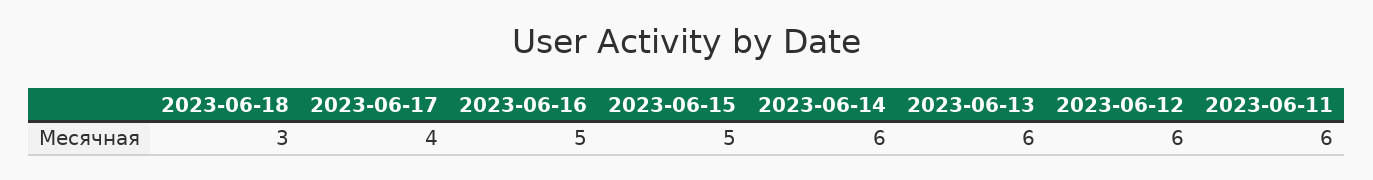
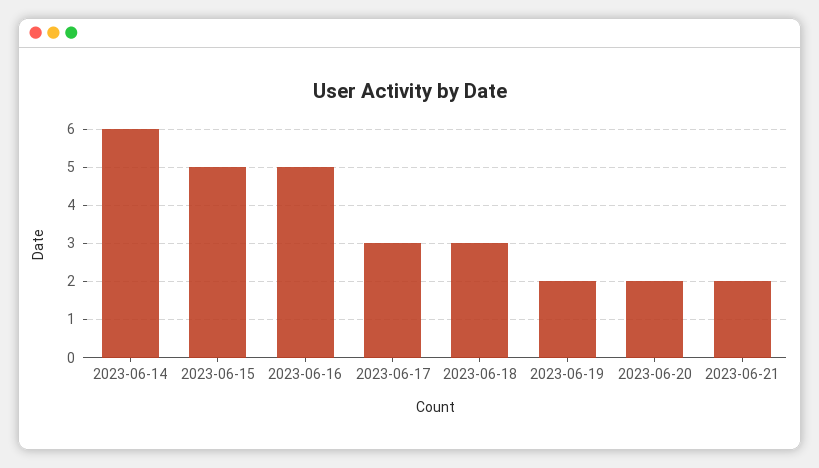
2023-06-17: 4 -> 3
2023-06-13: 6 -> none
2023-06-12: 6 -> none
2023-06-11: 6 -> none
2023-06-19: none -> 2
2023-06-20: none -> 2
2023-06-21: none -> 2

